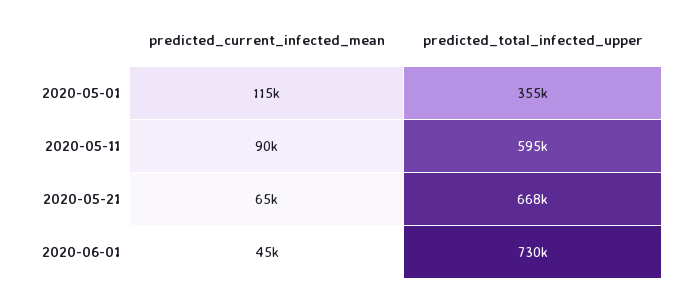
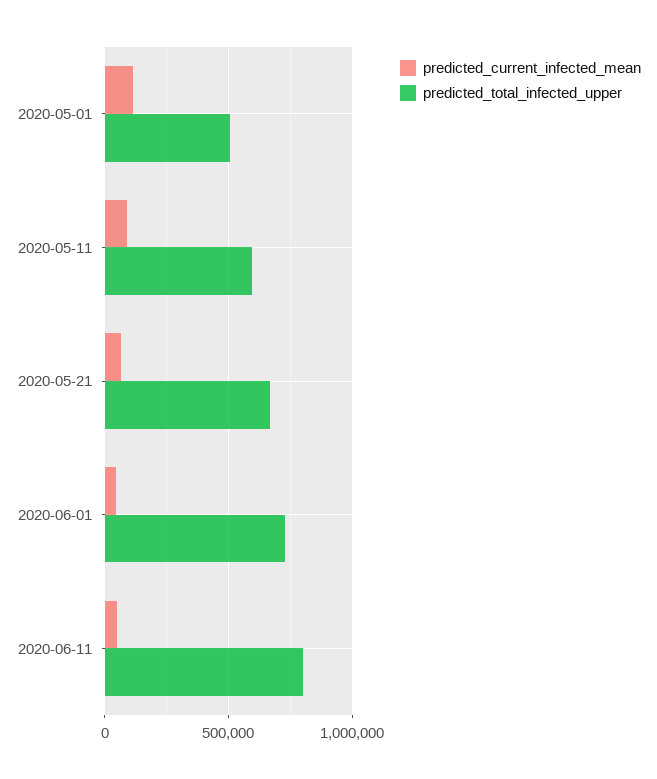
predicted_total_infected_upper, 2020-05-01: 355000 -> 500000
predicted_current_infected_mean, 2020-06-11: none -> 50000
predicted_total_infected_upper, 2020-06-11: none -> 800000

